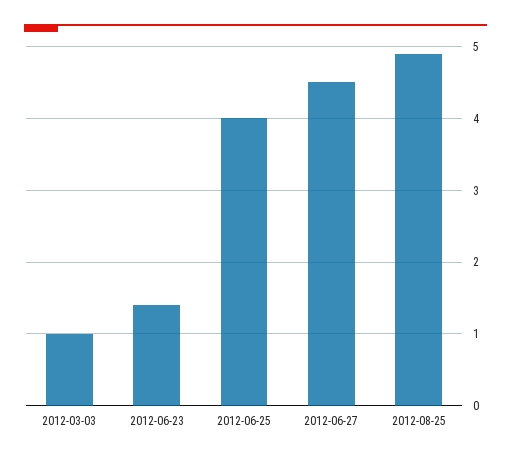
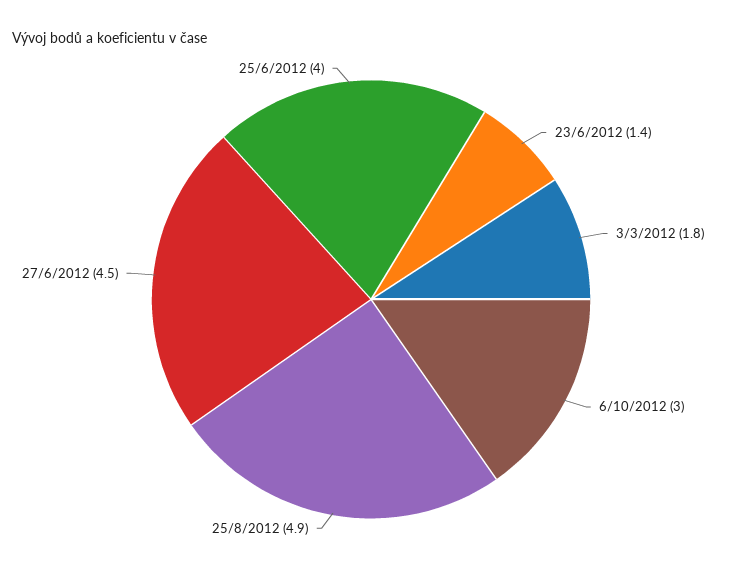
2012-03-03: 1 -> 1.8
6/10/2012: none -> 3

